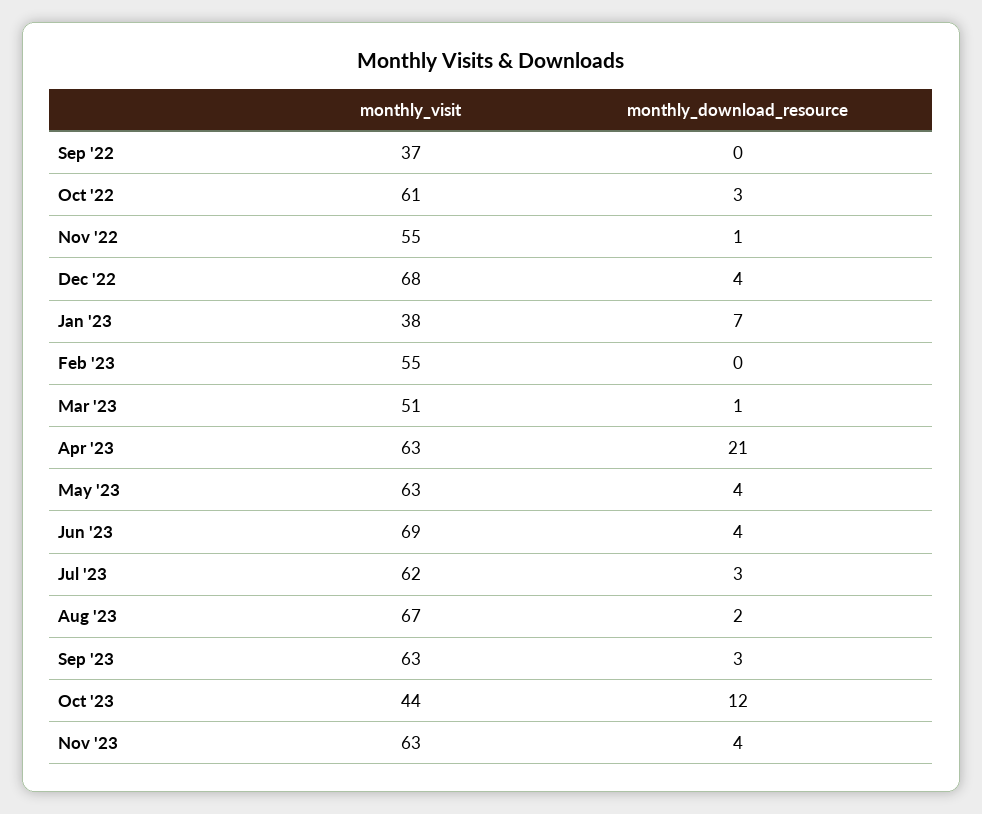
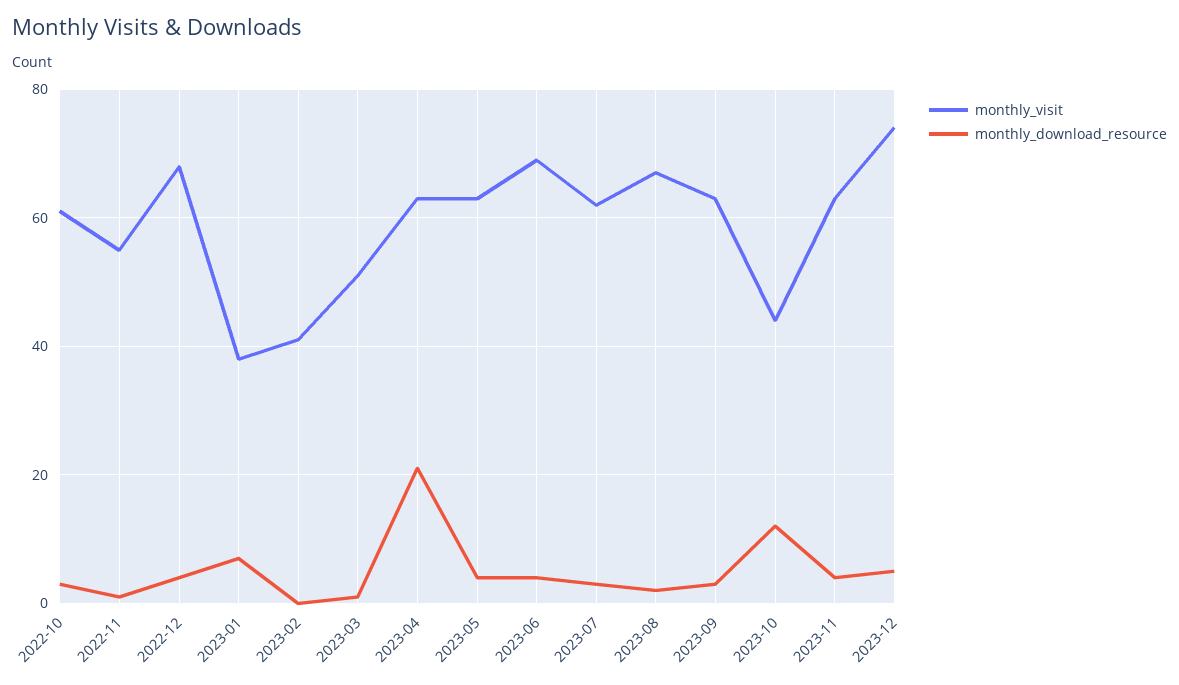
monthly_visit, Sep '22: 37 -> none
monthly_download_resource, Sep '22: 0 -> none
monthly_visit, Feb '23: 55 -> 40
monthly_visit, 2023-12: none -> 75
monthly_download_resource, 2023-12: none -> 5

